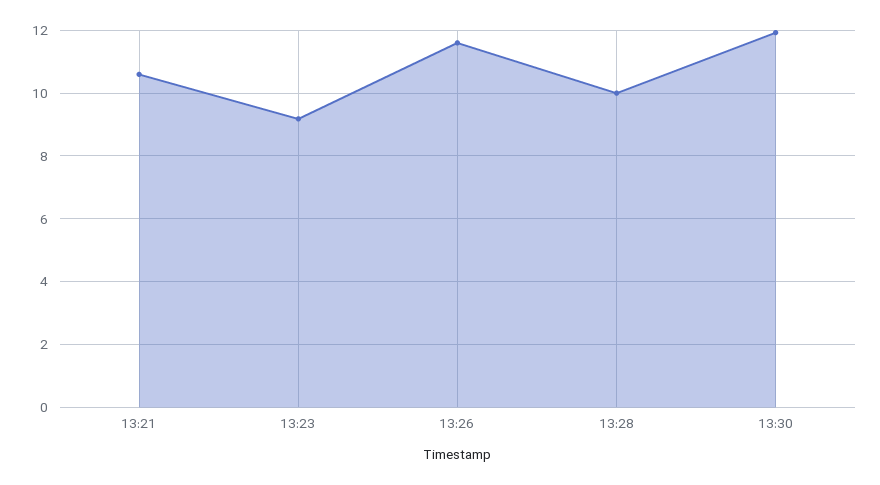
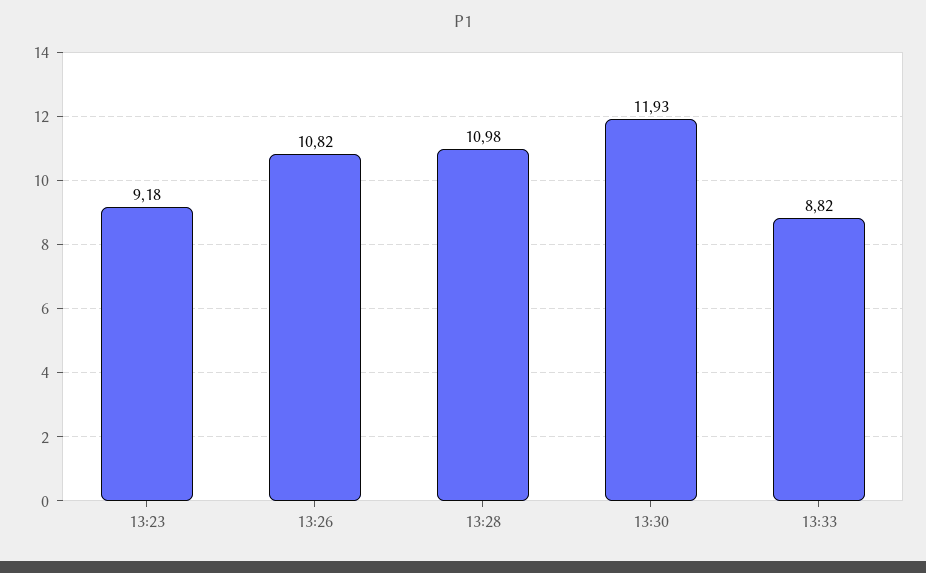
13:21: 10.6 -> none
13:26: 11.6 -> 10.82
13:28: 10 -> 10.98
13:33: none -> 8.82

